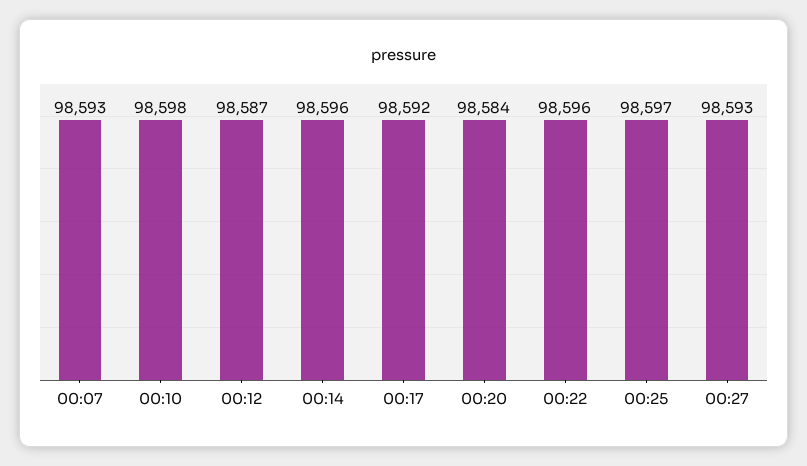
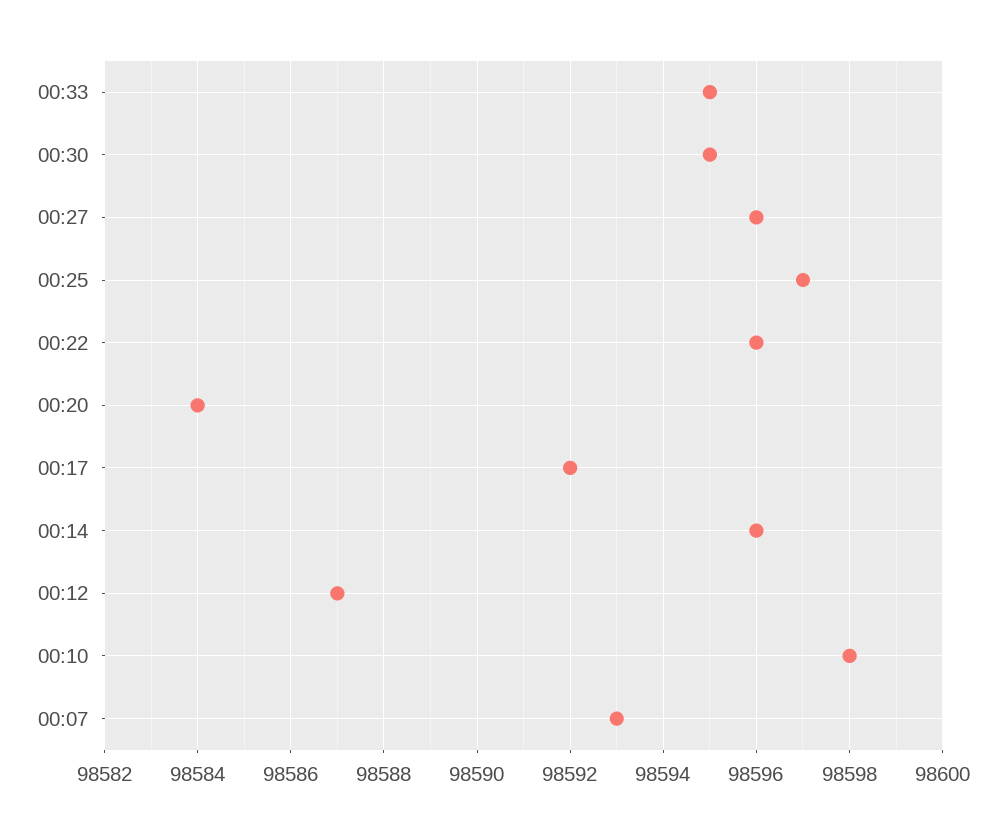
00:27: 98593 -> 98596
00:33: none -> 98595
00:30: none -> 98595

